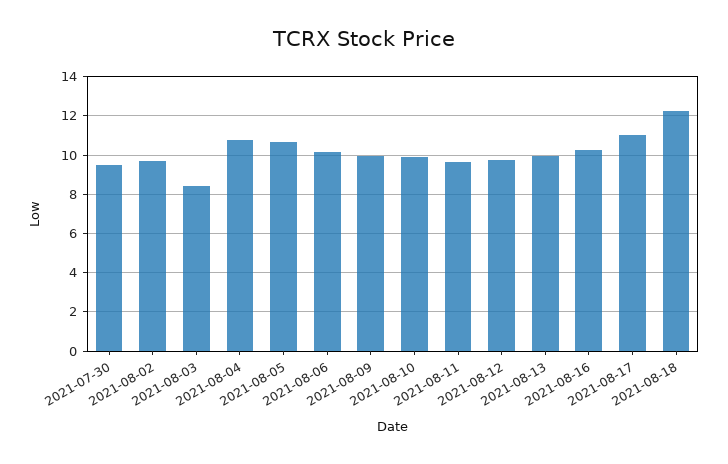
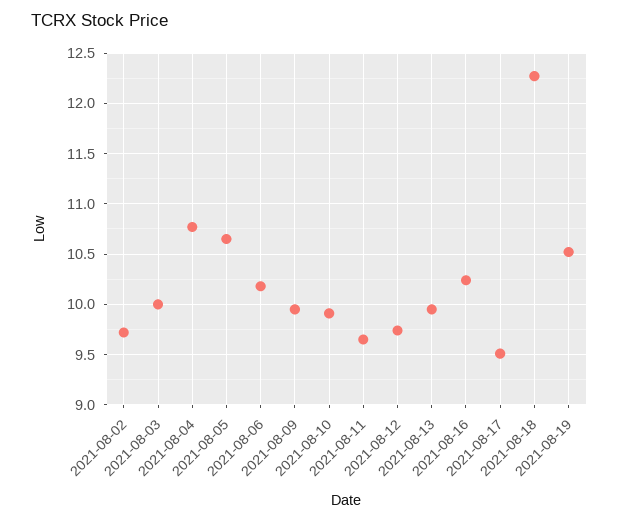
2021-07-30: 9.5 -> none
2021-08-03: 8.5 -> 10
2021-08-17: 11 -> 9.5
2021-08-19: none -> 10.5

